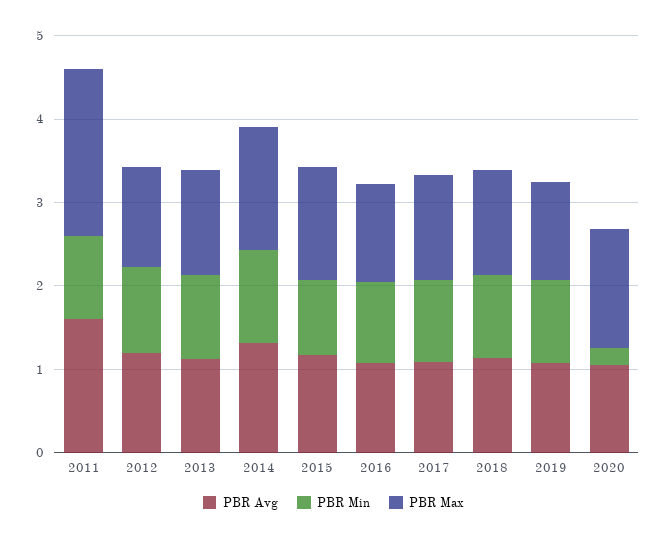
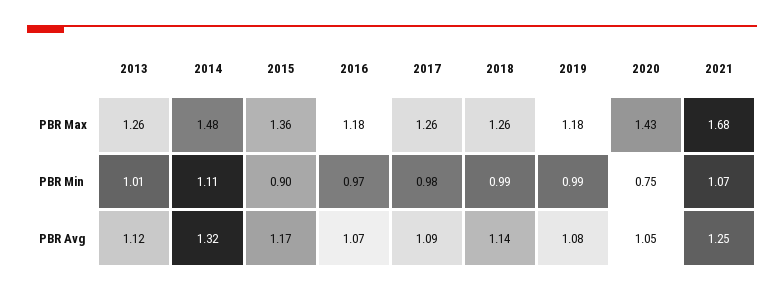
PBR Avg, 2011: 1.6 -> none
PBR Min, 2011: 1 -> none
PBR Max, 2011: 2 -> none
PBR Avg, 2012: 1.2 -> none
PBR Min, 2012: 1 -> none
PBR Max, 2012: 1.2 -> none
PBR Min, 2020: 0.2 -> 0.75
PBR Max, 2021: none -> 1.68
PBR Min, 2021: none -> 1.07
PBR Avg, 2021: none -> 1.25

